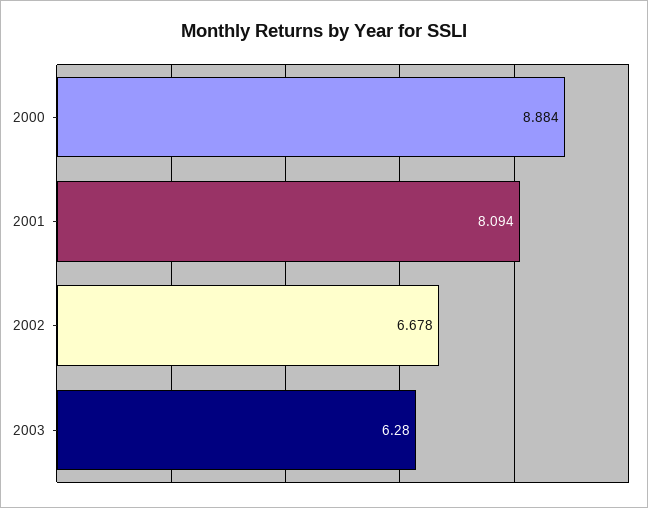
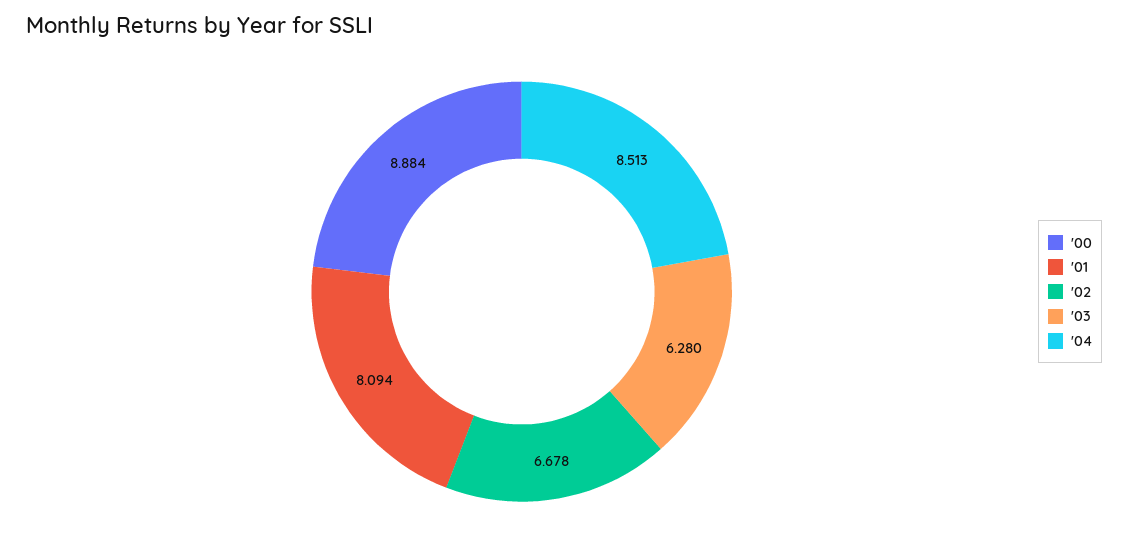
'04: none -> 8.513

